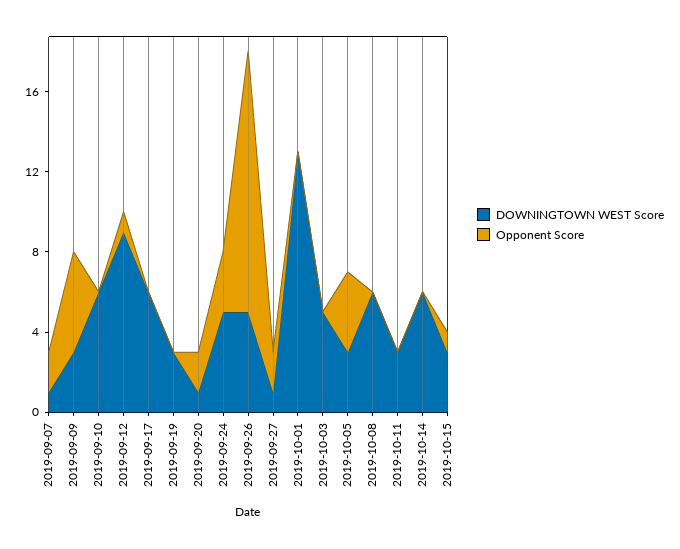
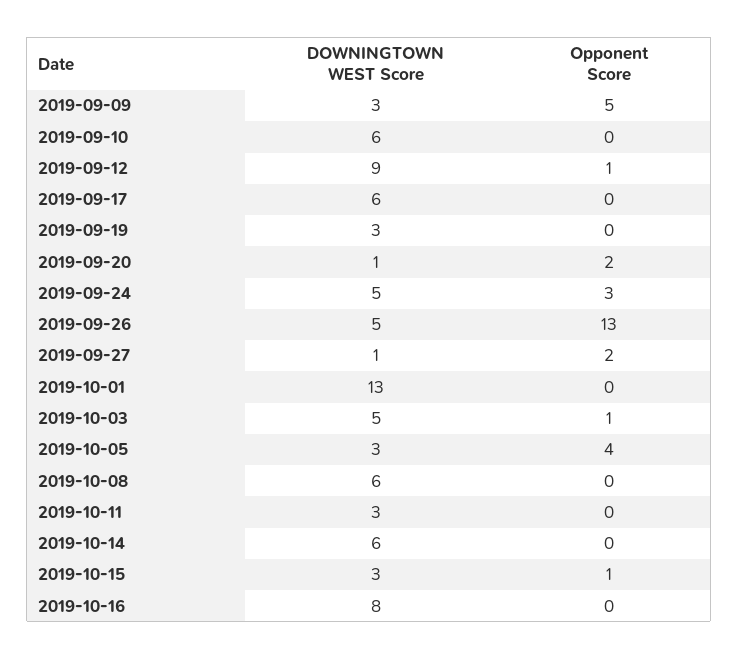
DOWNINGTOWN WEST Score, 2019-09-07: 1 -> none
Opponent Score, 2019-09-07: 2 -> none
Opponent Score, 2019-10-03: 0 -> 1
DOWNINGTOWN WEST Score, 2019-10-16: none -> 8
Opponent Score, 2019-10-16: none -> 0

